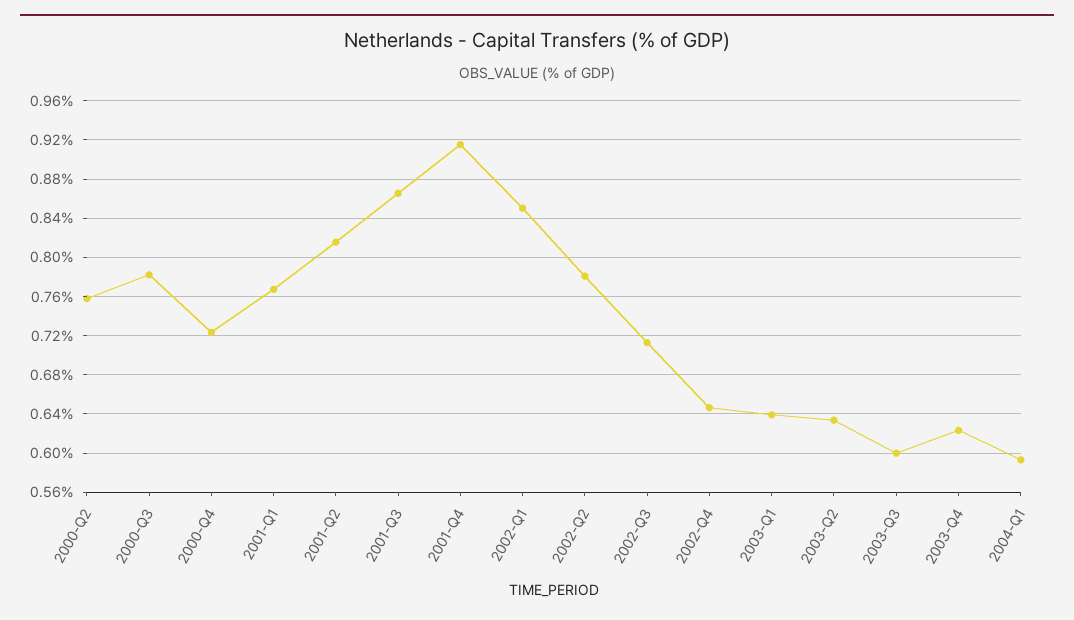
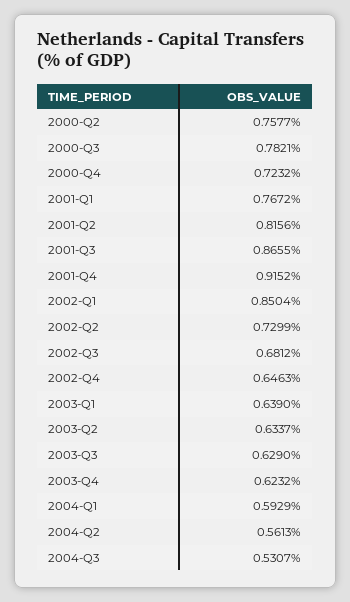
2002-Q2: 0.78 -> 0.7299
2002-Q3: 0.71 -> 0.6812
2003-Q3: 0.6 -> 0.629
2004-Q2: none -> 0.5613
2004-Q3: none -> 0.5307

